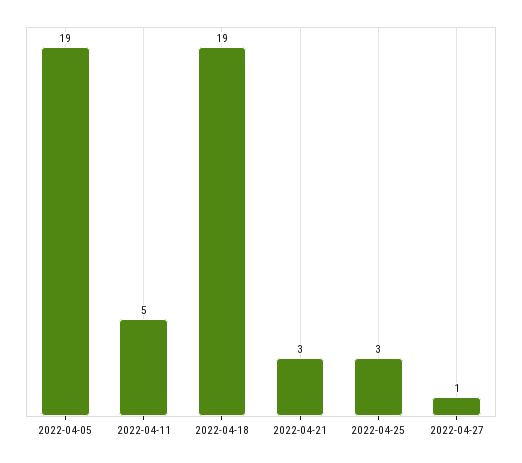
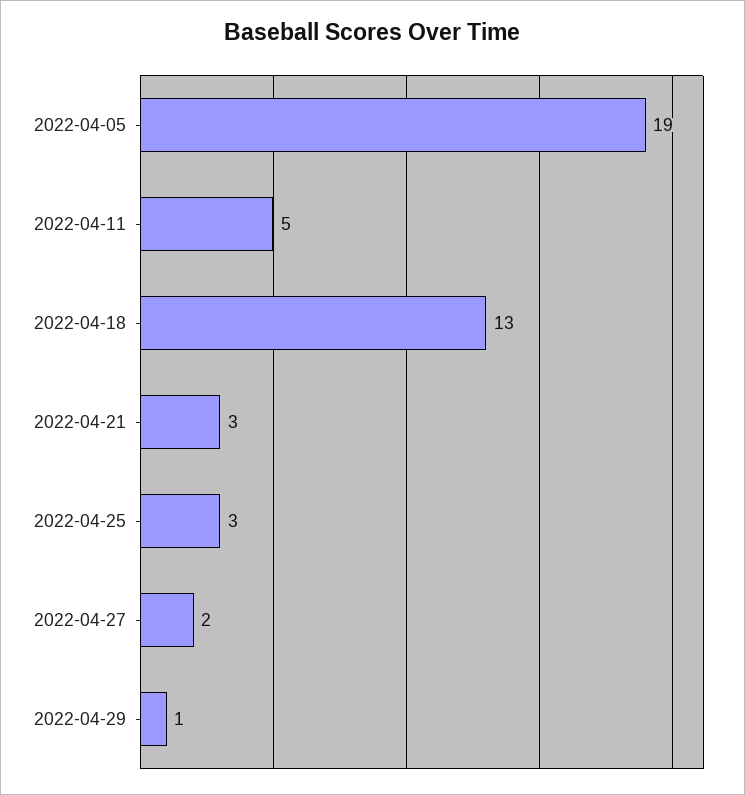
2022-04-18: 19 -> 13
2022-04-27: 1 -> 2
2022-04-29: none -> 1

